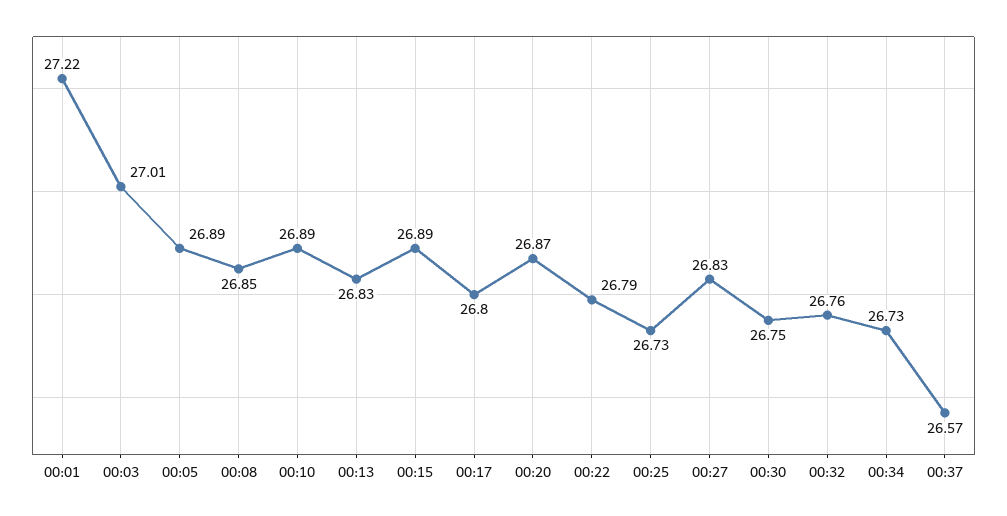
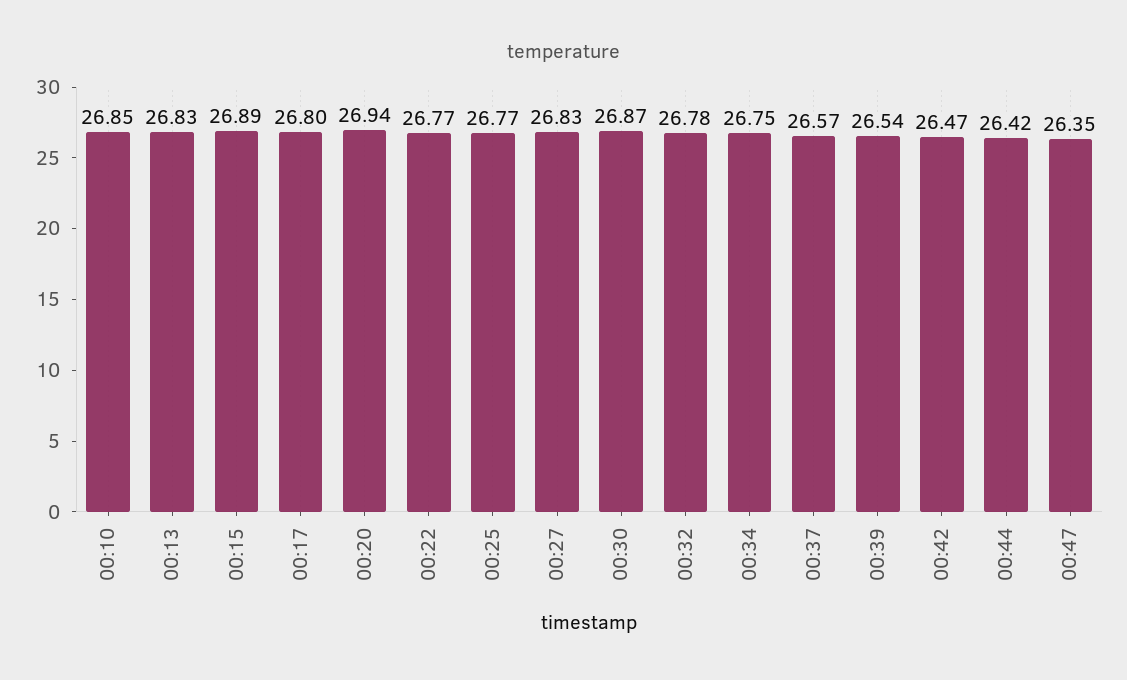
00:01: 27.22 -> none
00:03: 27.01 -> none
00:05: 26.89 -> none
00:08: 26.85 -> none
00:10: 26.89 -> 26.85
00:20: 26.87 -> 26.94
00:22: 26.79 -> 26.77
00:25: 26.73 -> 26.77
00:30: 26.75 -> 26.87
00:32: 26.76 -> 26.78
00:34: 26.73 -> 26.75
00:39: none -> 26.54
00:42: none -> 26.47
00:44: none -> 26.42
00:47: none -> 26.35

